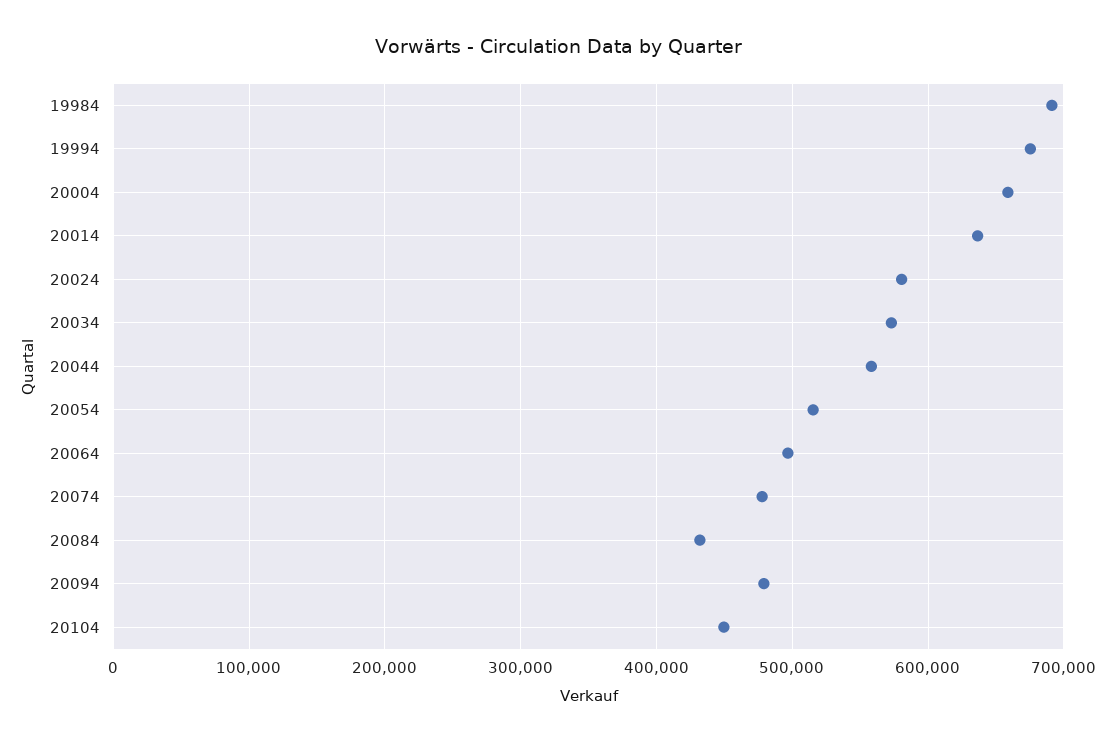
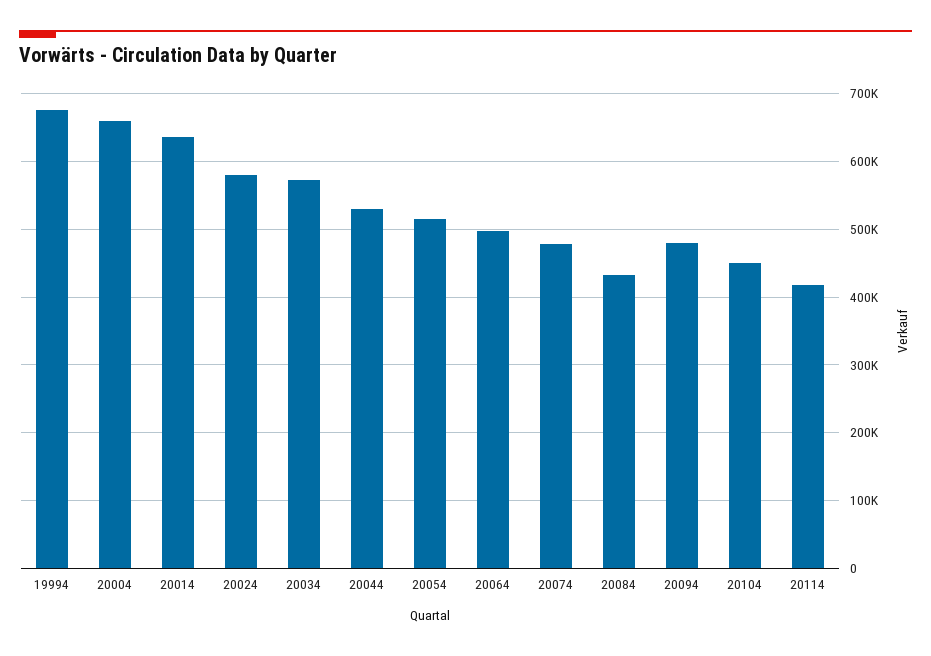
19984: 690000 -> none
20044: 560000 -> 530000
20114: none -> 420000

